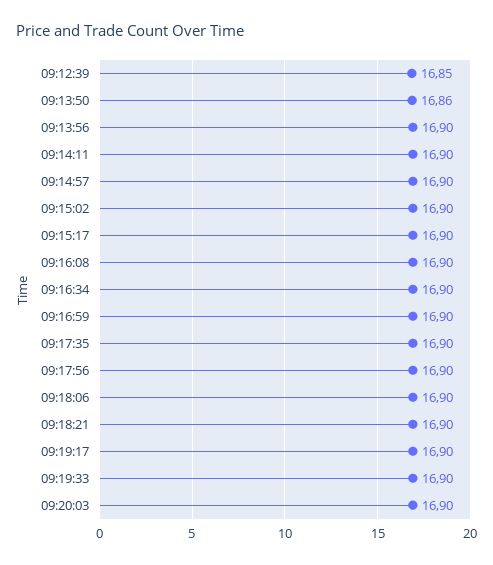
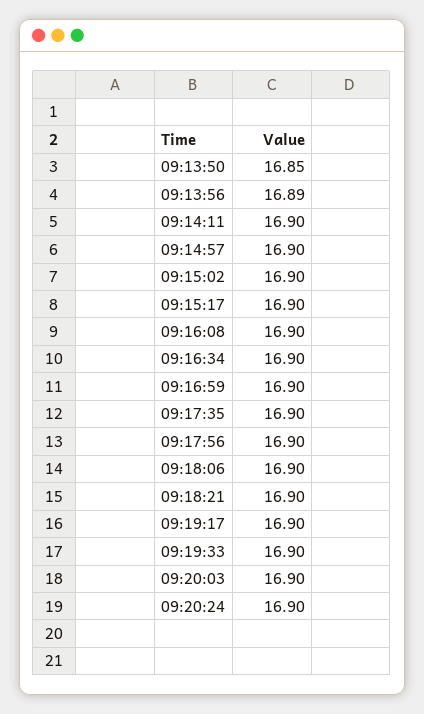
09:12:39: 16.85 -> none
09:13:50: 16.86 -> 16.85
09:13:56: 16.9 -> 16.89
09:20:24: none -> 16.9

